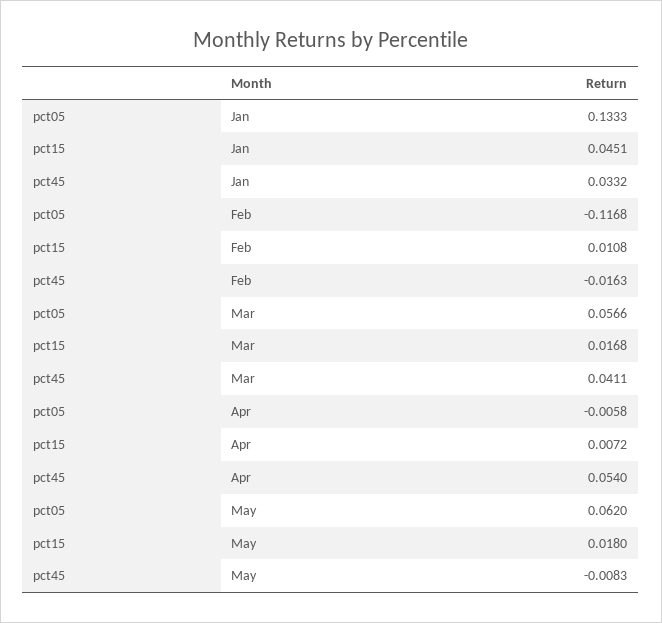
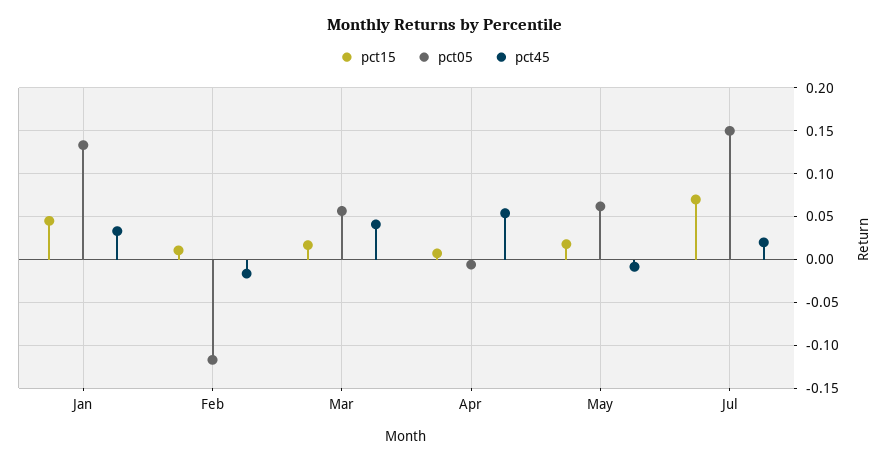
pct15, Jul: none -> 0.07
pct05, Jul: none -> 0.15
pct45, Jul: none -> 0.02

